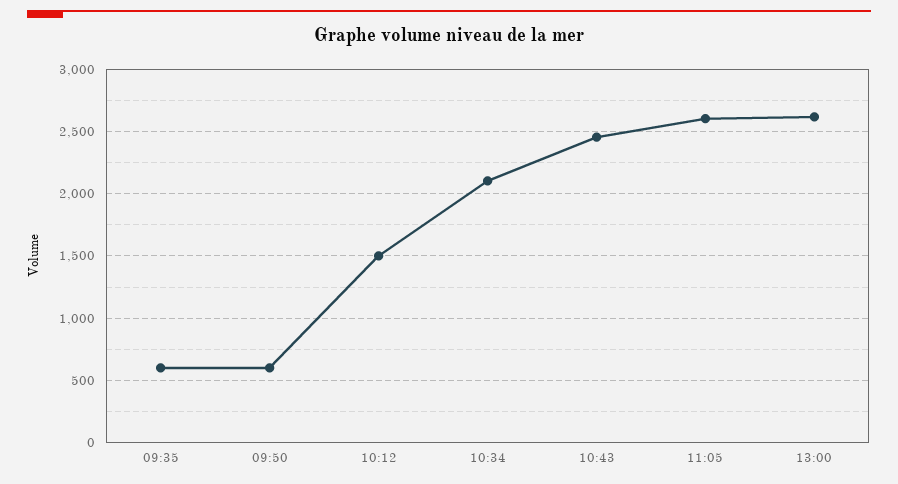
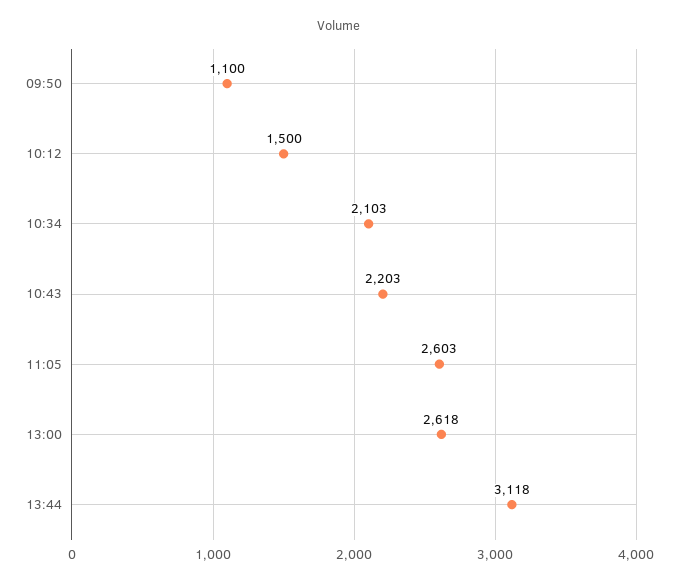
09:35: 600 -> none
09:50: 600 -> 1100
10:43: 2450 -> 2203
13:44: none -> 3118

